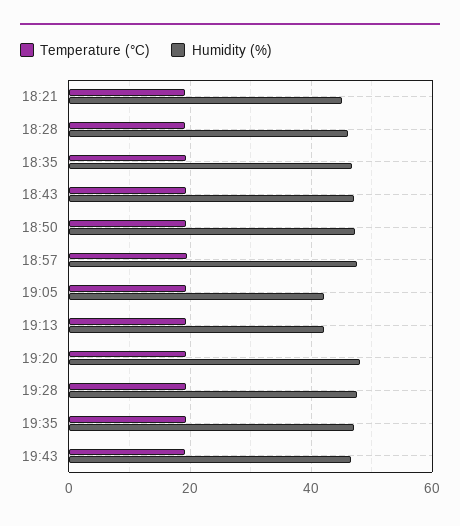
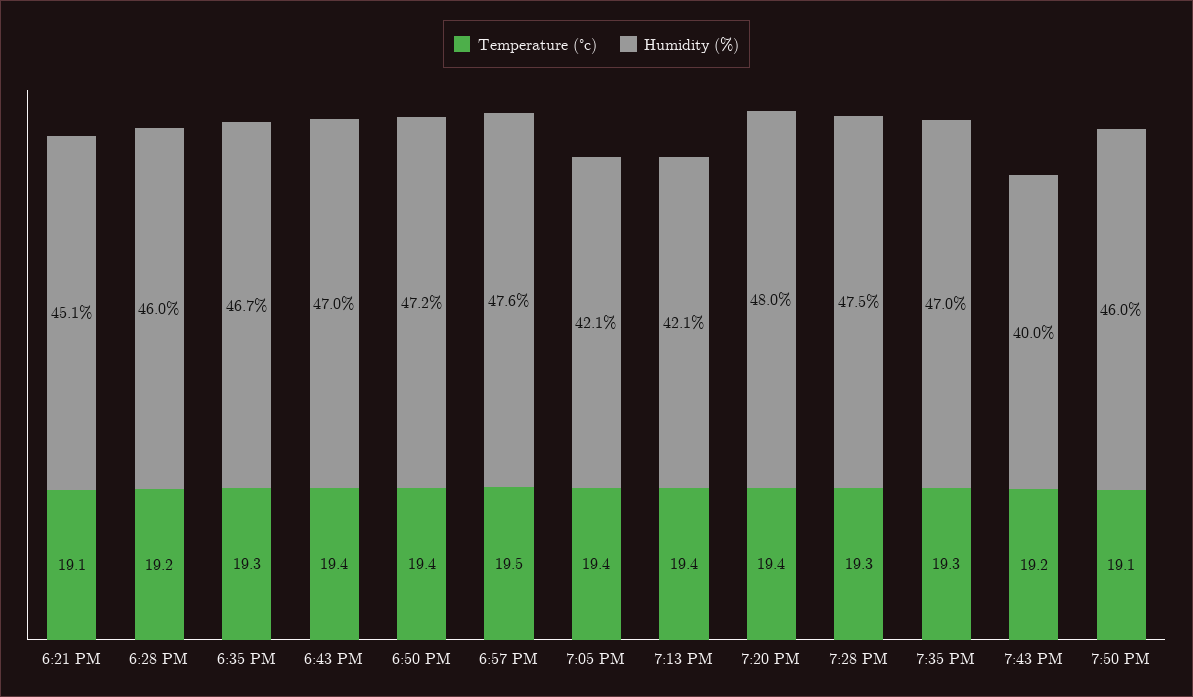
Humidity (%), 19:43: 46 -> 40
Temperature (°C), 7:50 PM: none -> 19.1
Humidity (%), 7:50 PM: none -> 46

